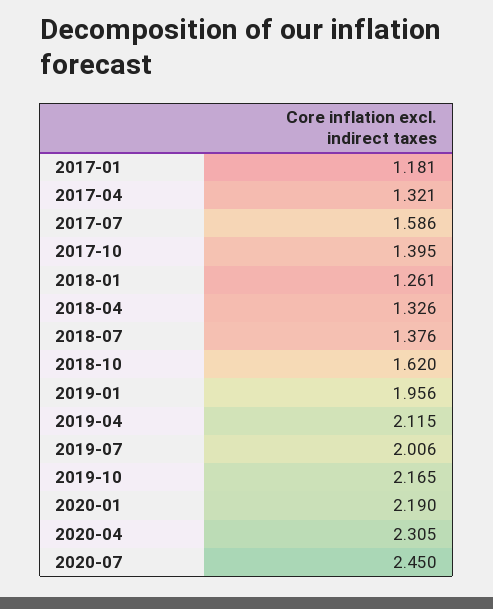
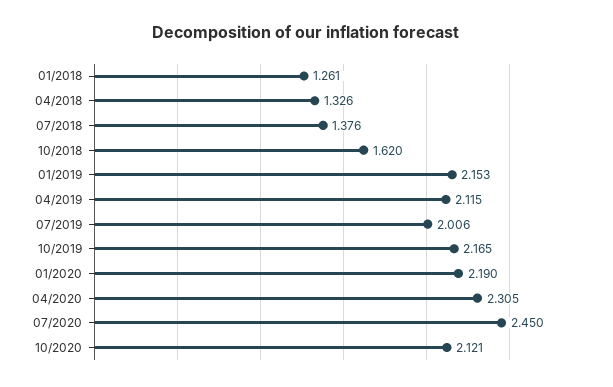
2017-01: 1.181 -> none
2017-04: 1.321 -> none
2017-07: 1.586 -> none
2017-10: 1.395 -> none
2019-01: 1.956 -> 2.153
10/2020: none -> 2.121

